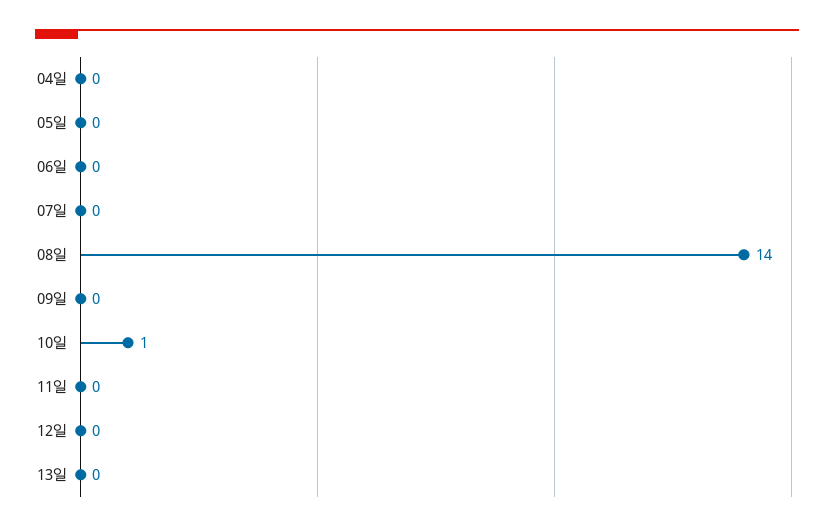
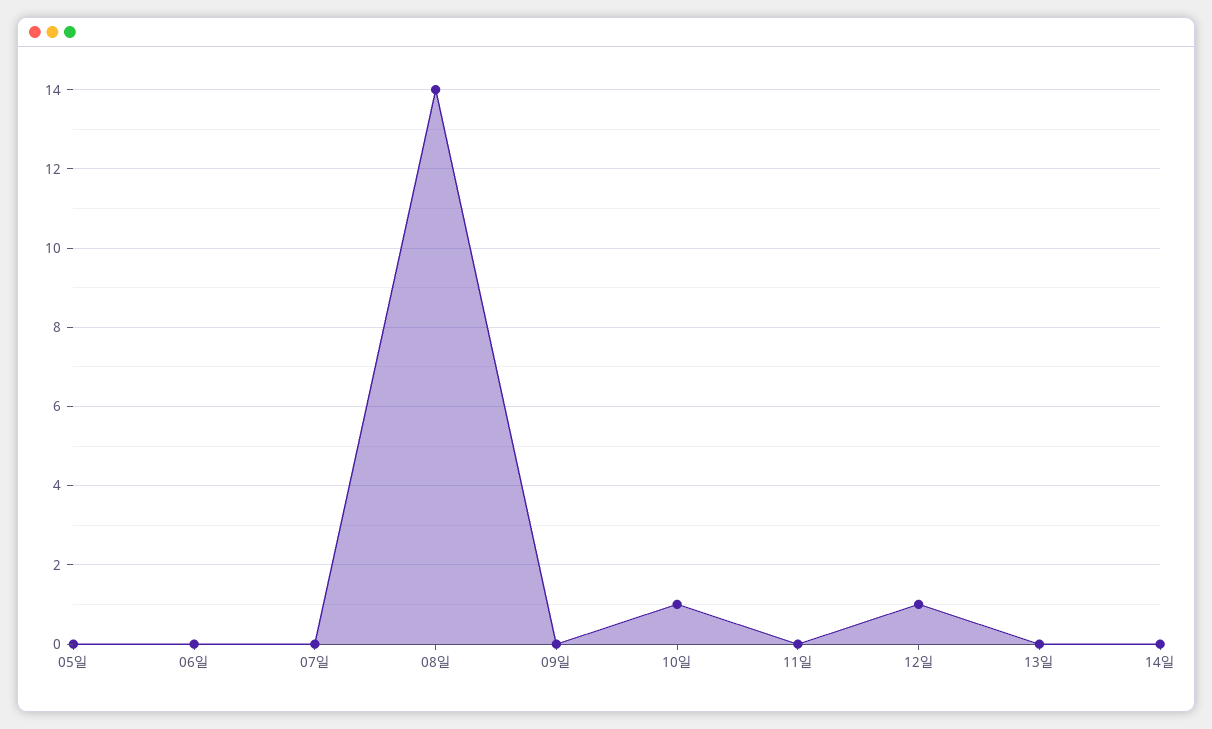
04일: 0 -> none
12일: 0 -> 1
14일: none -> 0

